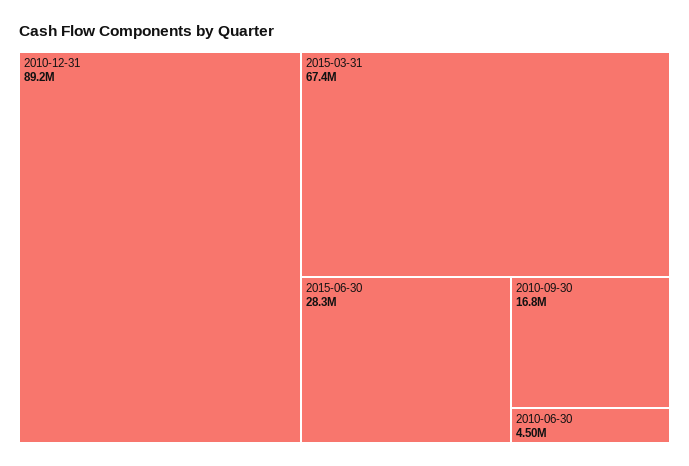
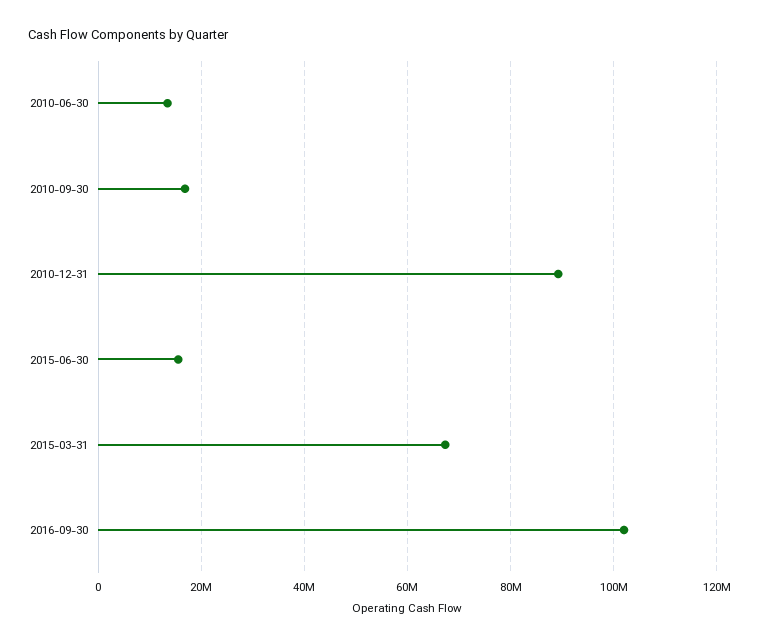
2015-06-30: 28300000 -> 16000000
2010-06-30: 4500000 -> 14000000
2016-09-30: none -> 102000000

